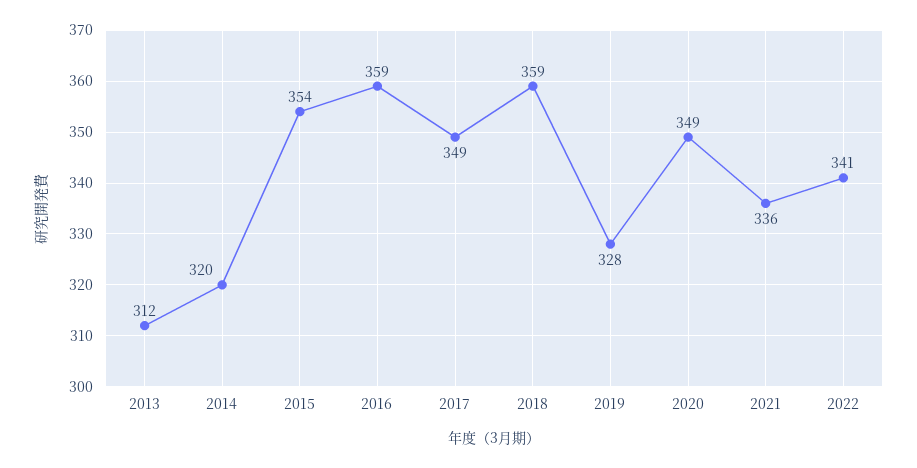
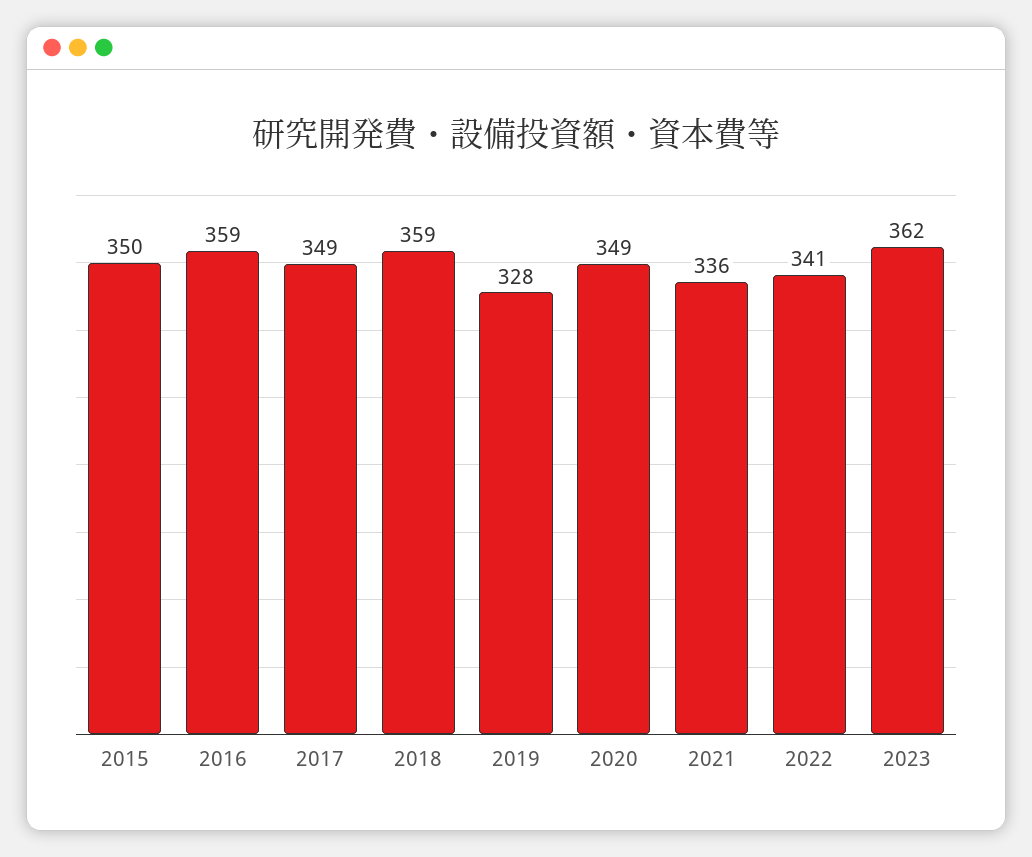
2013: 312 -> none
2014: 320 -> none
2015: 354 -> 350
2023: none -> 362

